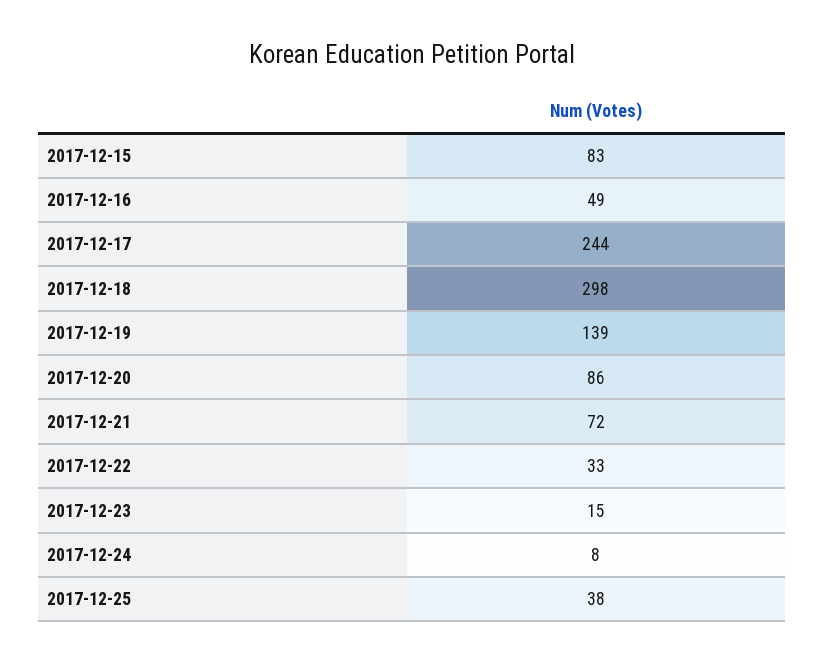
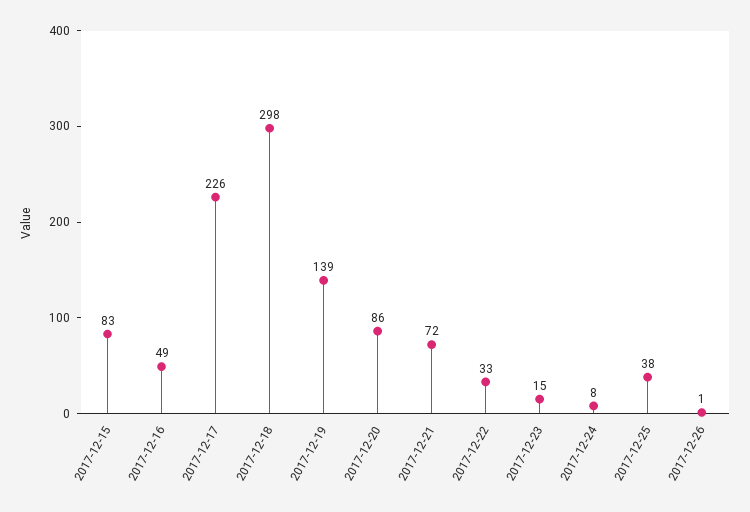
2017-12-17: 244 -> 226
2017-12-26: none -> 1

